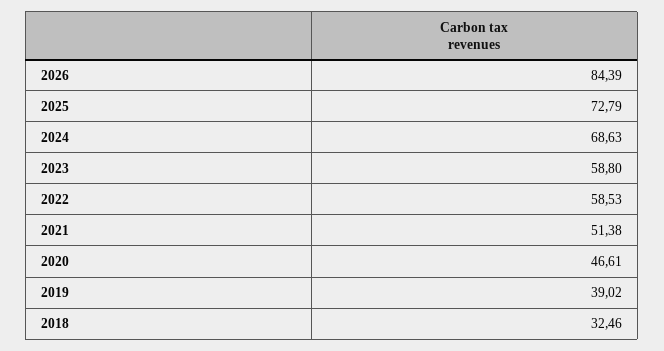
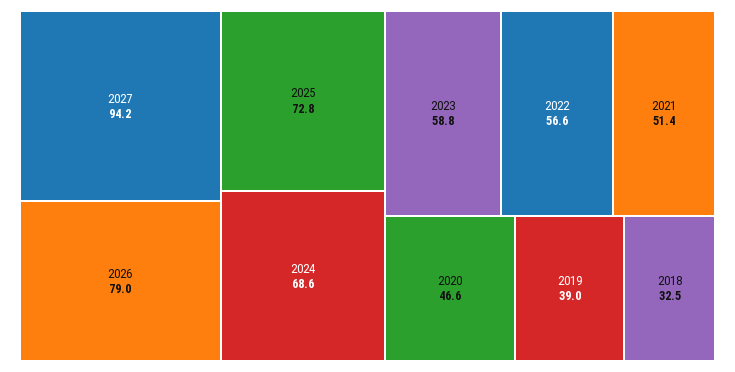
2026: 84.39 -> 79
2022: 58.53 -> 56.6
2027: none -> 94.2

